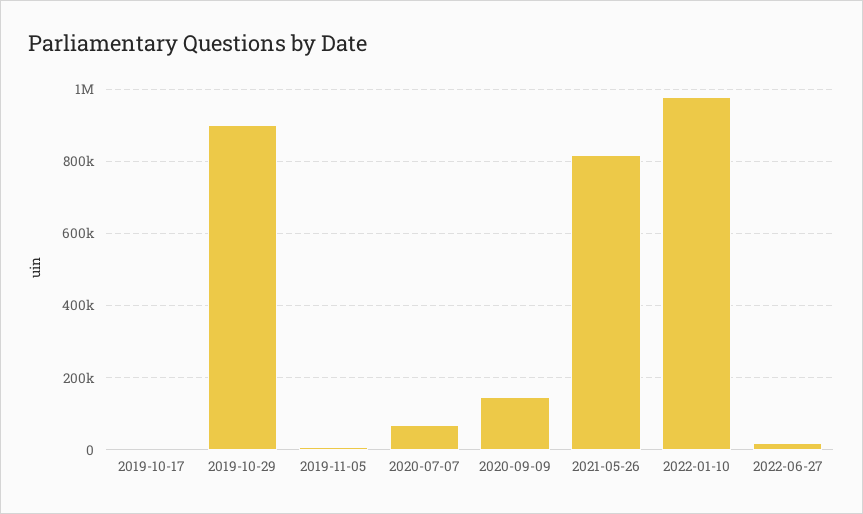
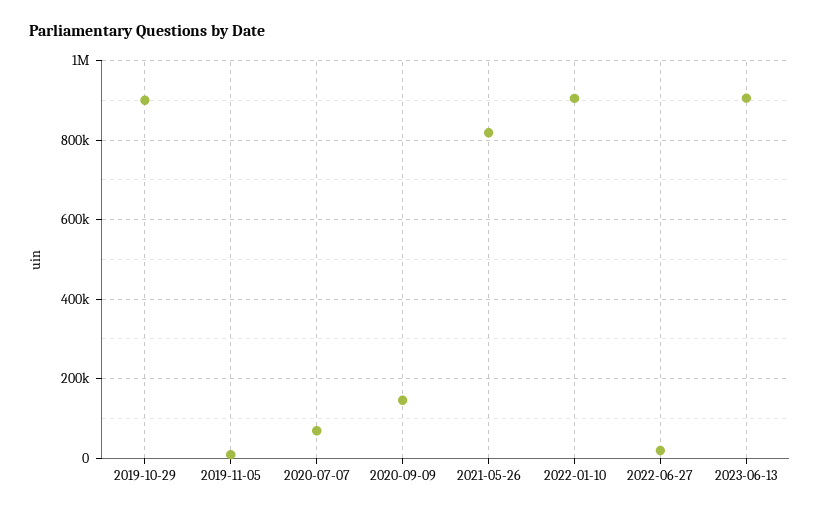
2019-10-17: 0 -> none
2022-01-10: 980000 -> 900000
2023-06-13: none -> 900000

